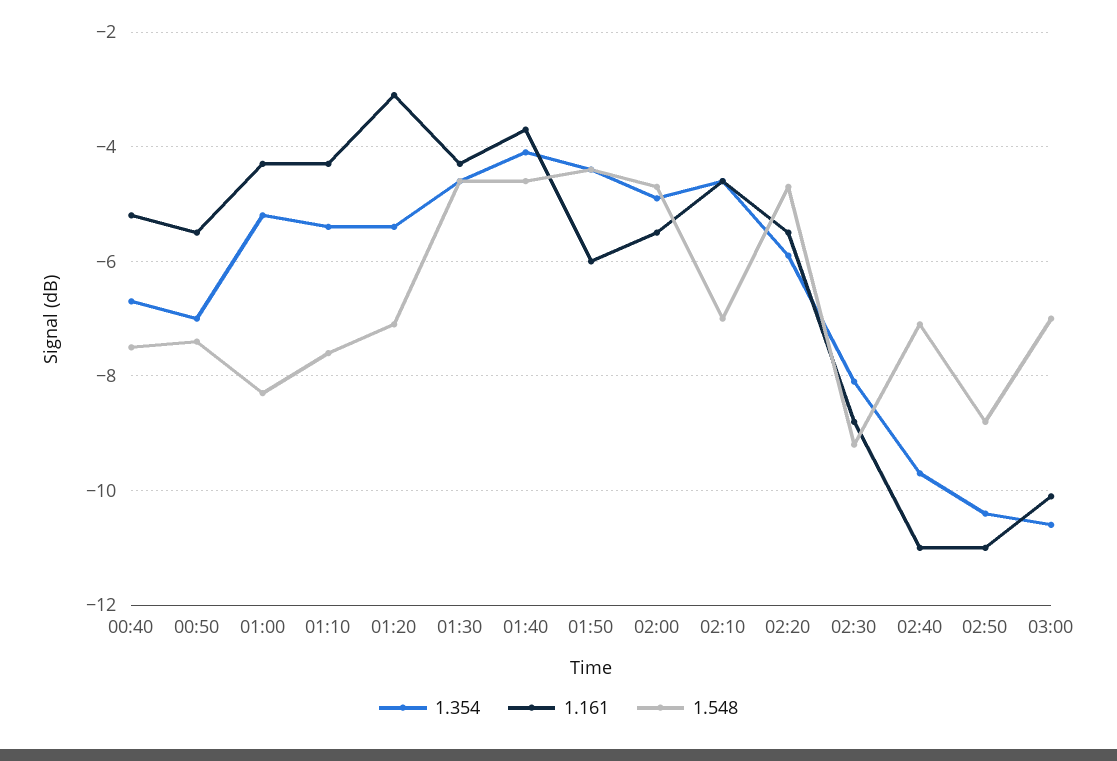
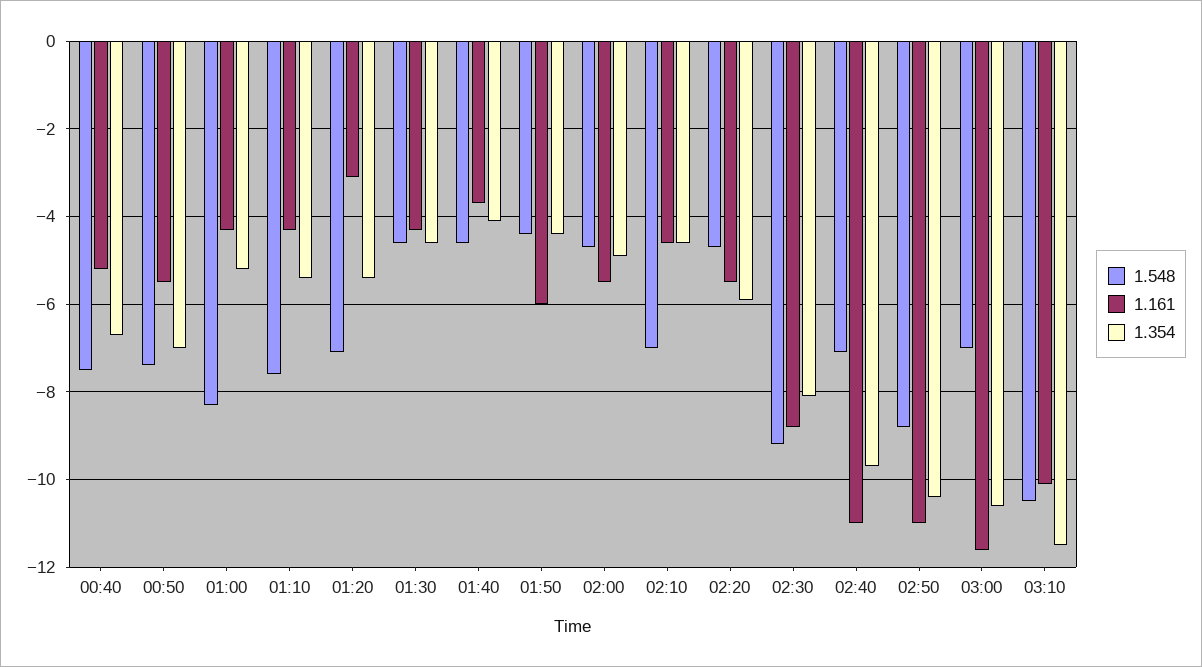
1.161, 03:00: -10 -> -11.5
1.548, 03:10: none -> -10.5
1.161, 03:10: none -> -10
1.354, 03:10: none -> -11.5

